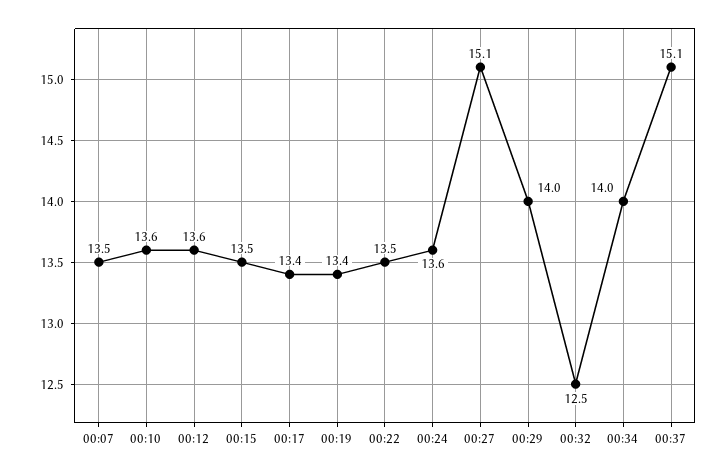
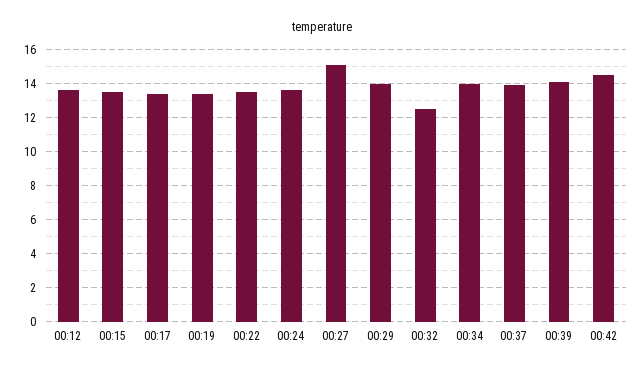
00:07: 13.5 -> none
00:10: 13.6 -> none
00:37: 15.1 -> 14
00:39: none -> 14
00:42: none -> 14.5

